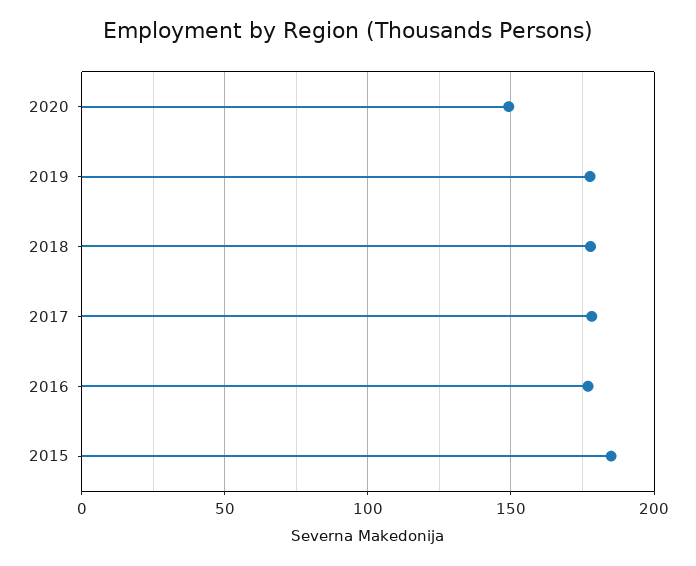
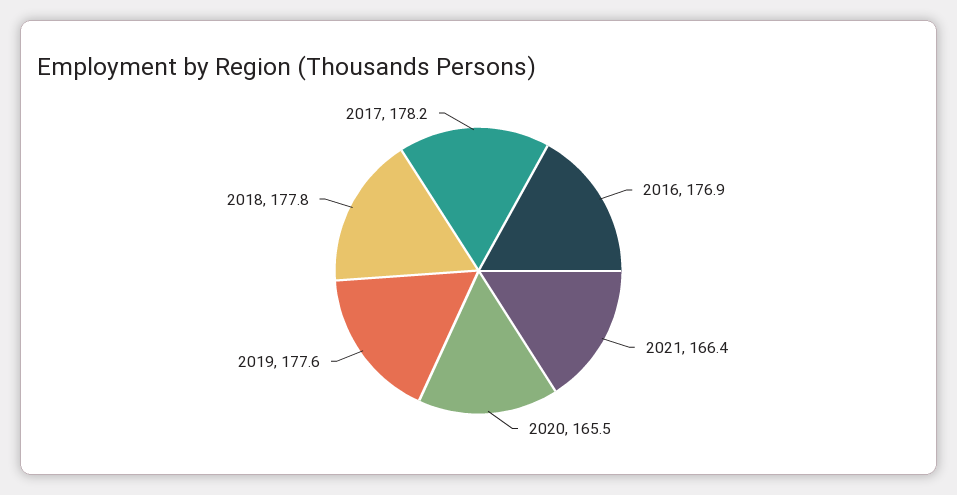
2020: 150 -> 165.5
2015: 185 -> none
2021: none -> 166.4

